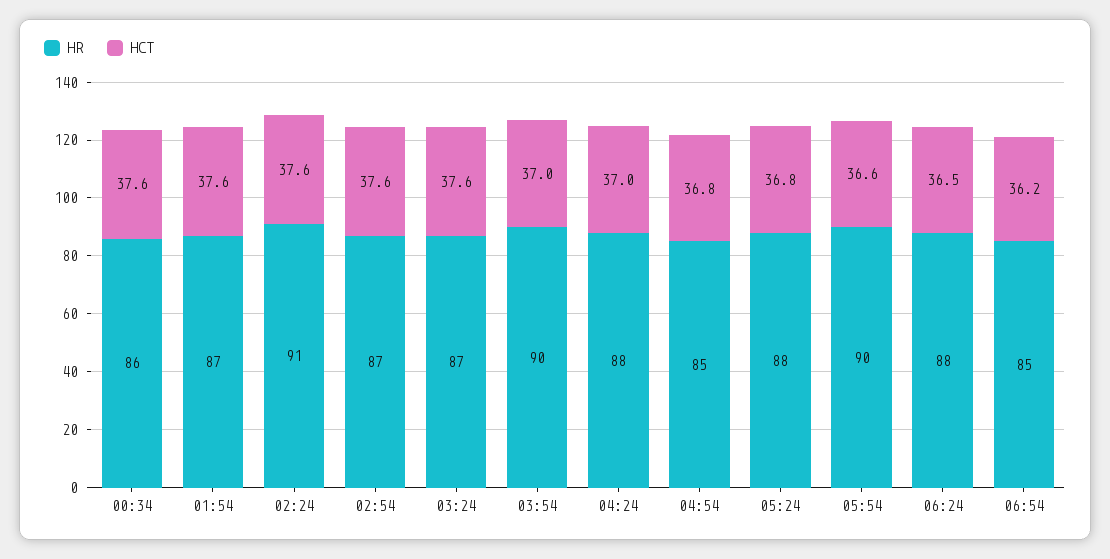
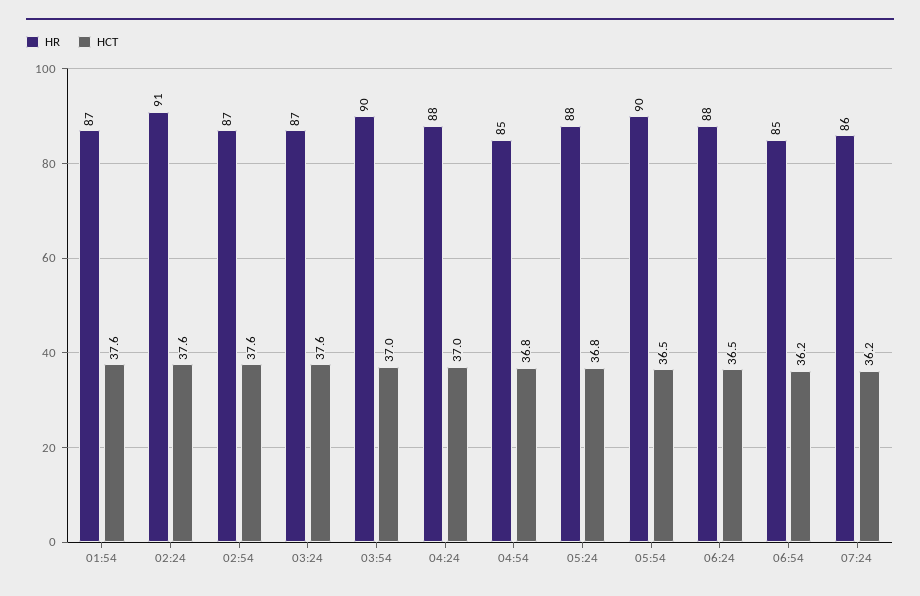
HR, 00:34: 86 -> none
HCT, 00:34: 37.6 -> none
HCT, 05:54: 36.6 -> 36.5
HR, 07:24: none -> 86
HCT, 07:24: none -> 36.2

